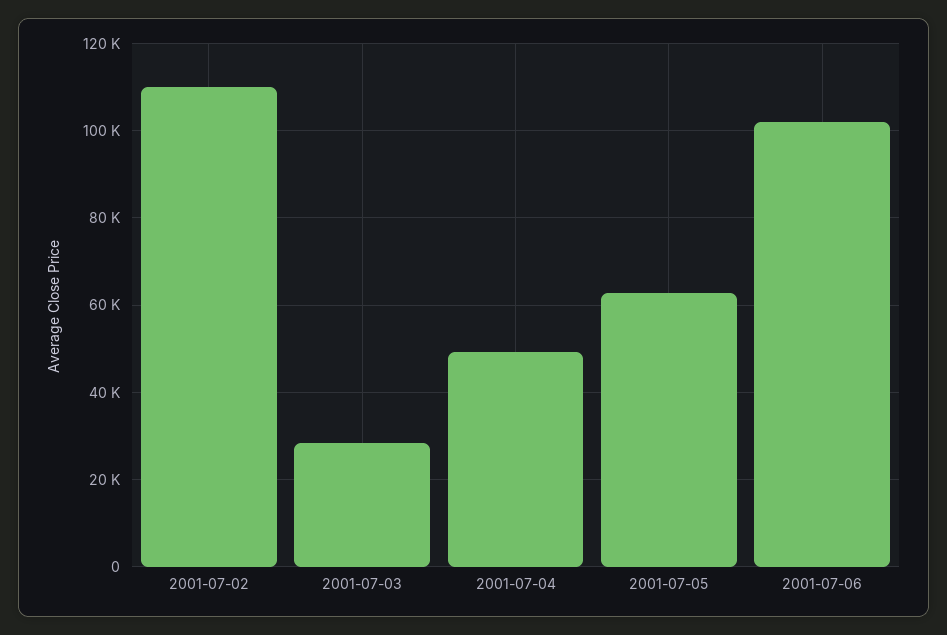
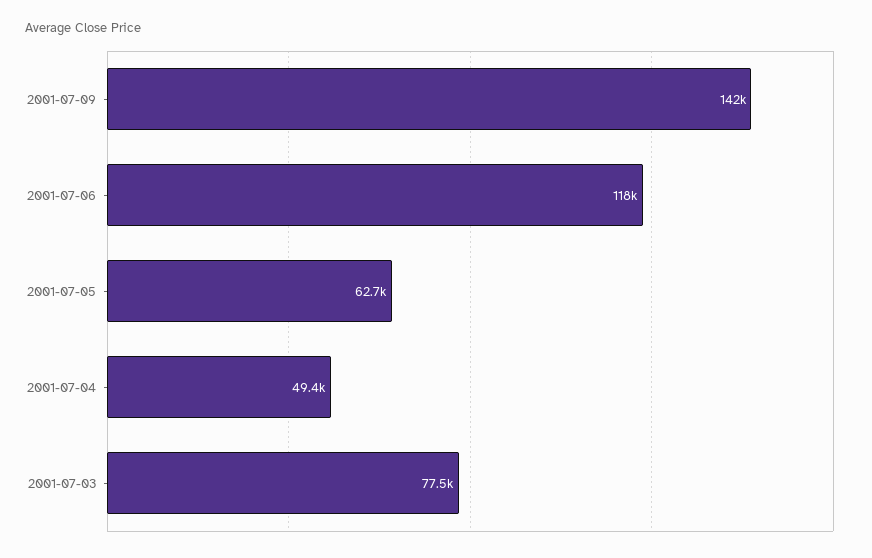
2001-07-02: 110000 -> none
2001-07-03: 28000 -> 77500
2001-07-06: 102000 -> 118000
2001-07-09: none -> 142000

